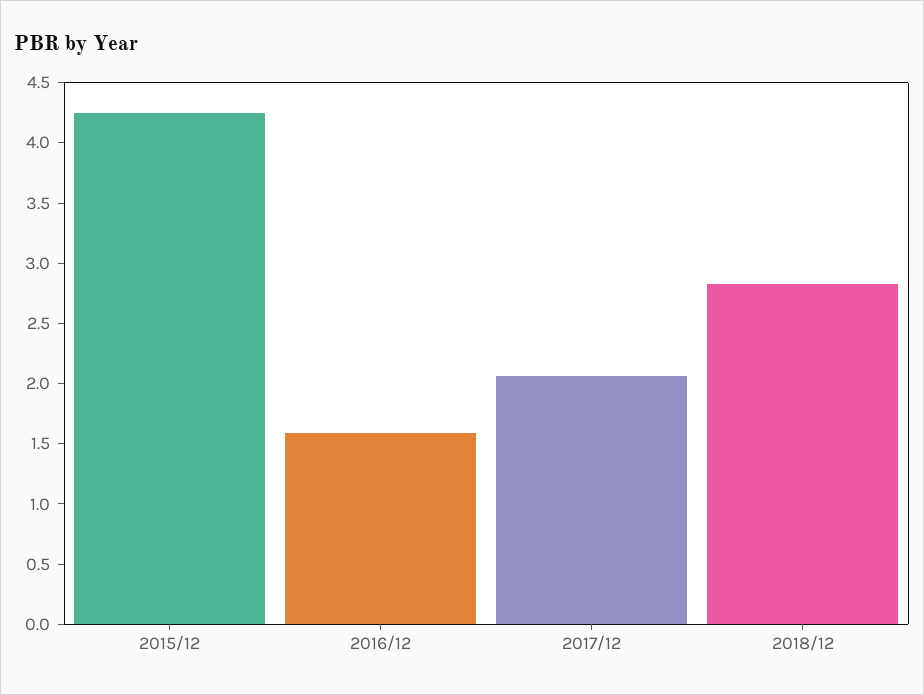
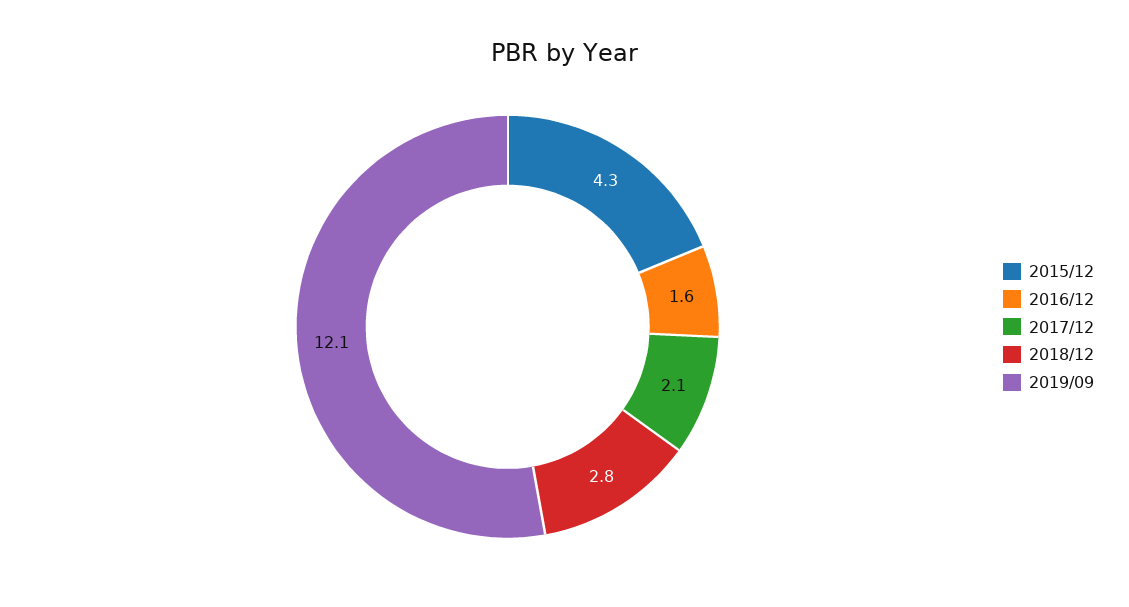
2019/09: none -> 12.1

